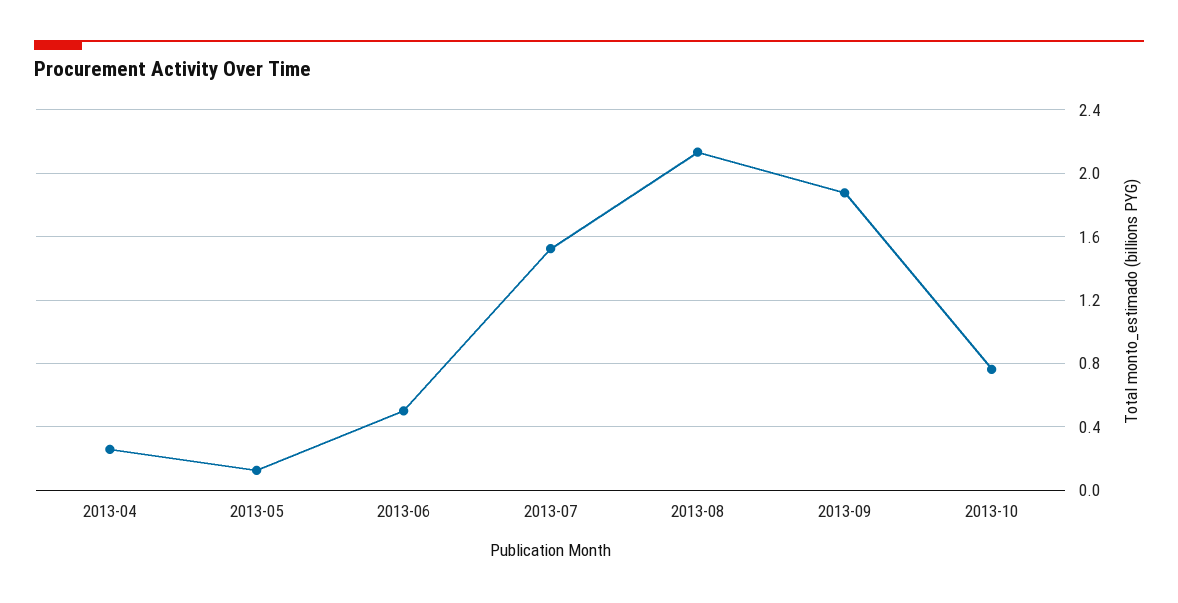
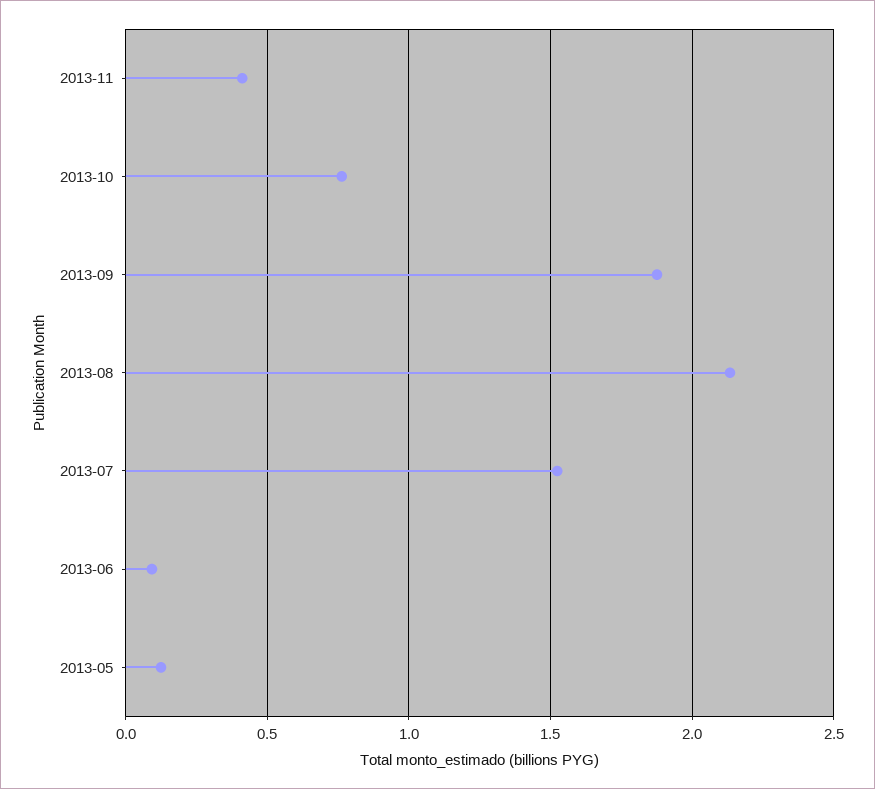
2013-04: 0.25 -> none
2013-06: 0.5 -> 0.1
2013-11: none -> 0.4

